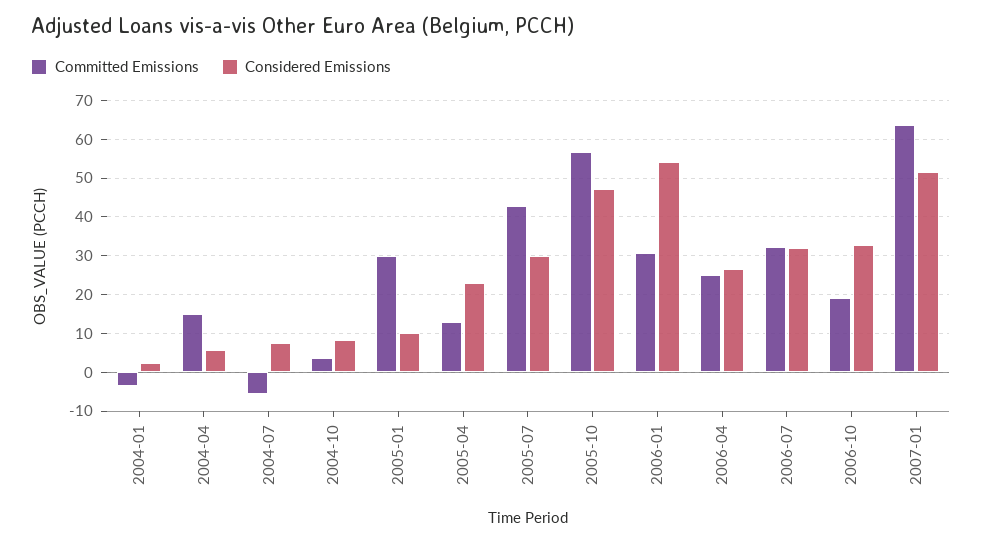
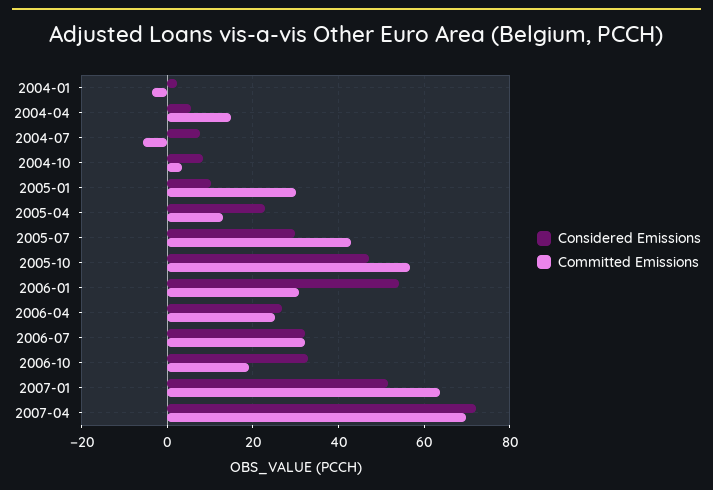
Considered Emissions, 2007-04: none -> 72
Committed Emissions, 2007-04: none -> 70

